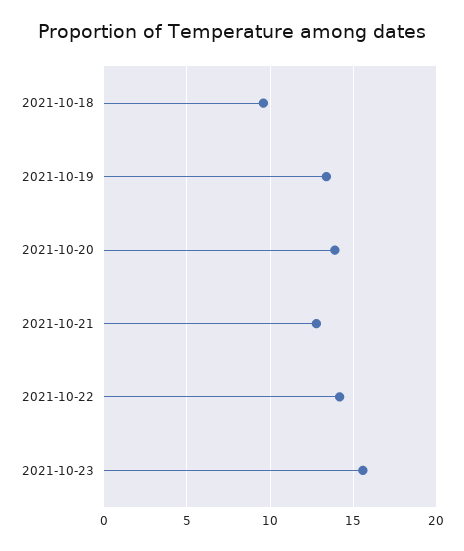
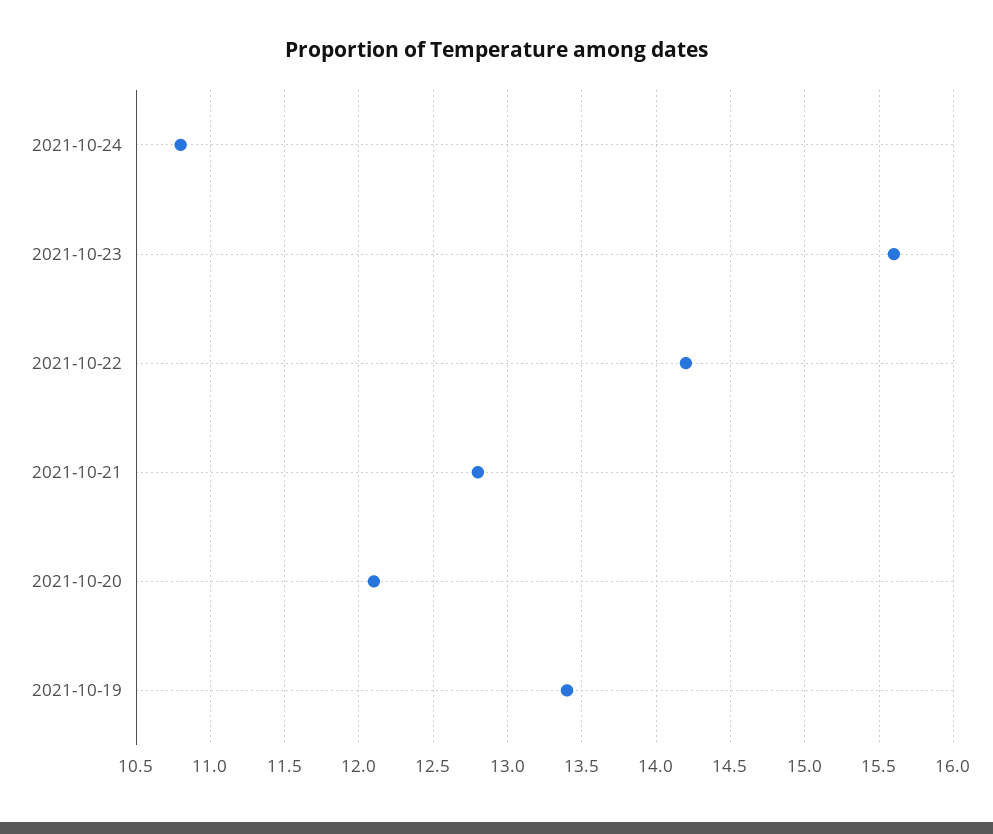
2021-10-18: 9.5 -> none
2021-10-20: 14 -> 12.1
2021-10-24: none -> 10.8

